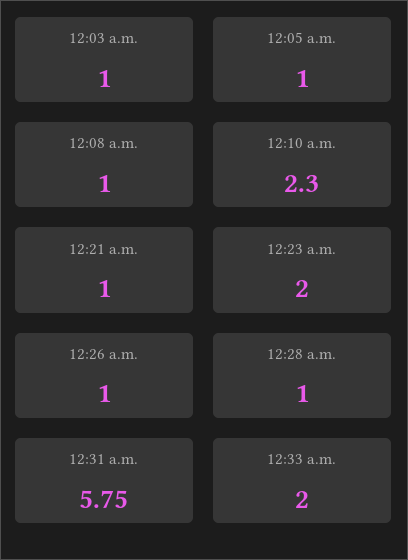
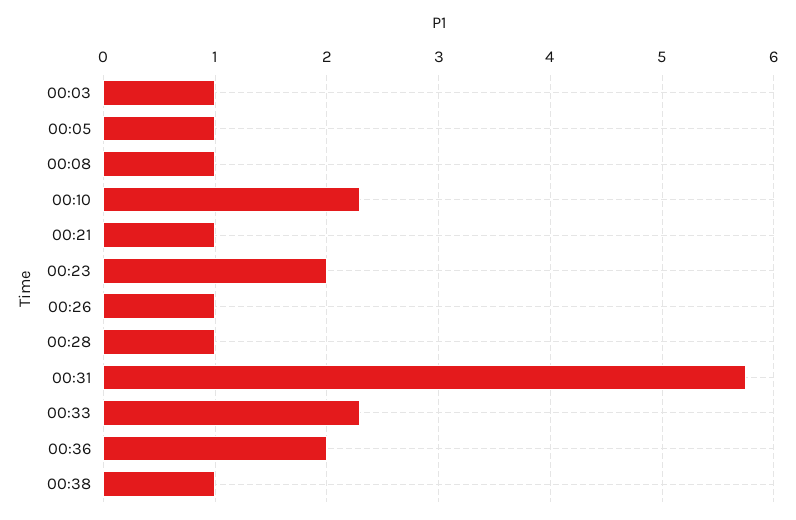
12:33 a.m.: 2 -> 2.3
00:36: none -> 2
00:38: none -> 1

